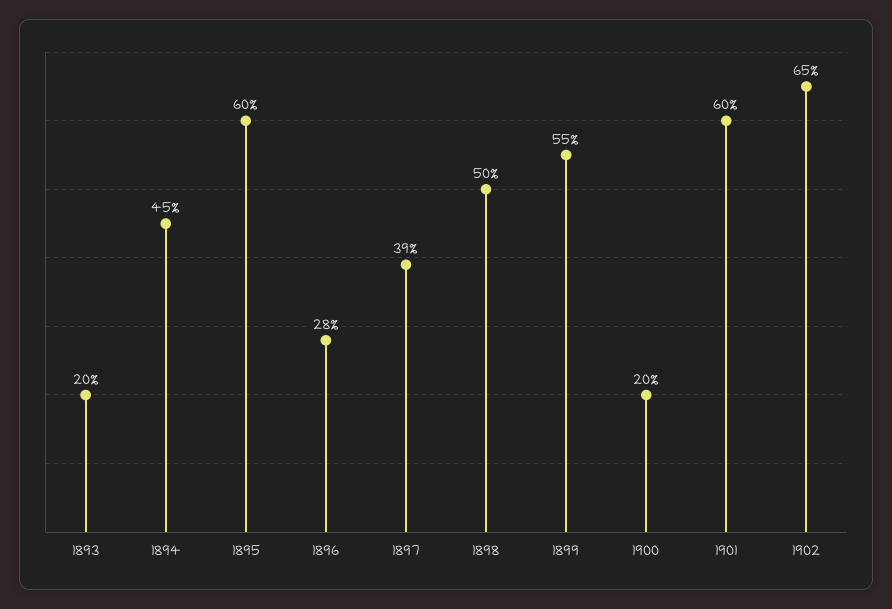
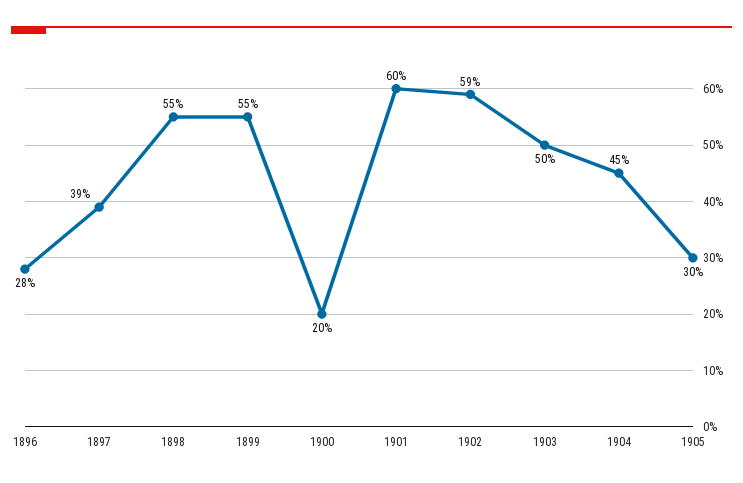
1893: 20 -> none
1894: 45 -> none
1895: 60 -> none
1898: 50 -> 55
1902: 65 -> 59
1903: none -> 50
1904: none -> 45
1905: none -> 30

